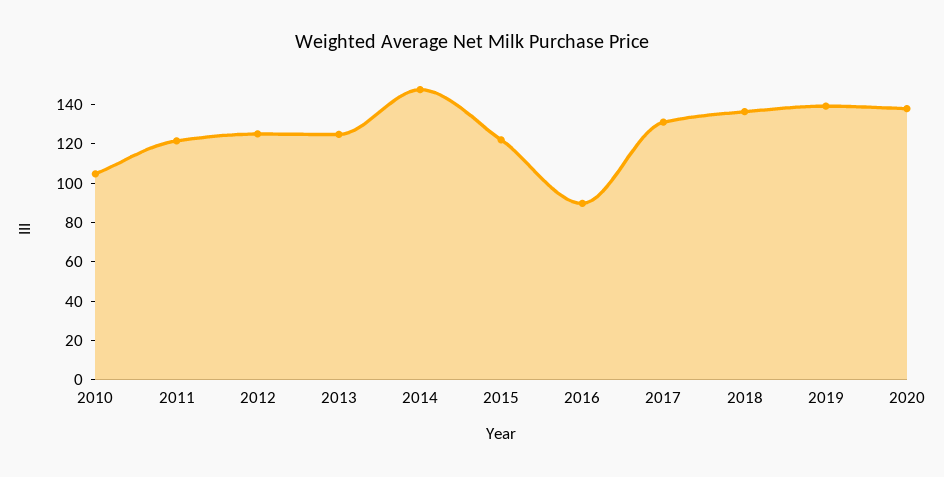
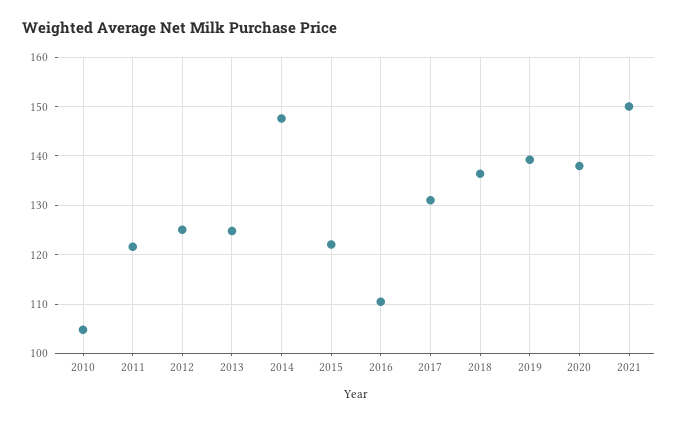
2016: 90 -> 110
2021: none -> 150

